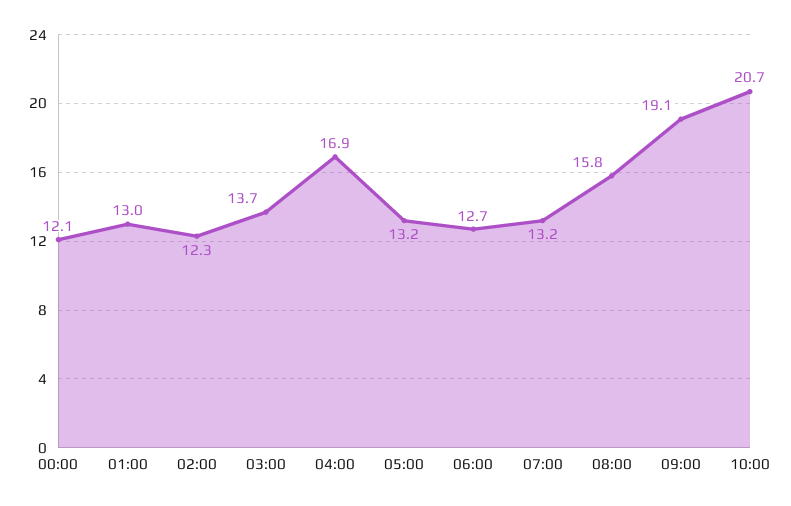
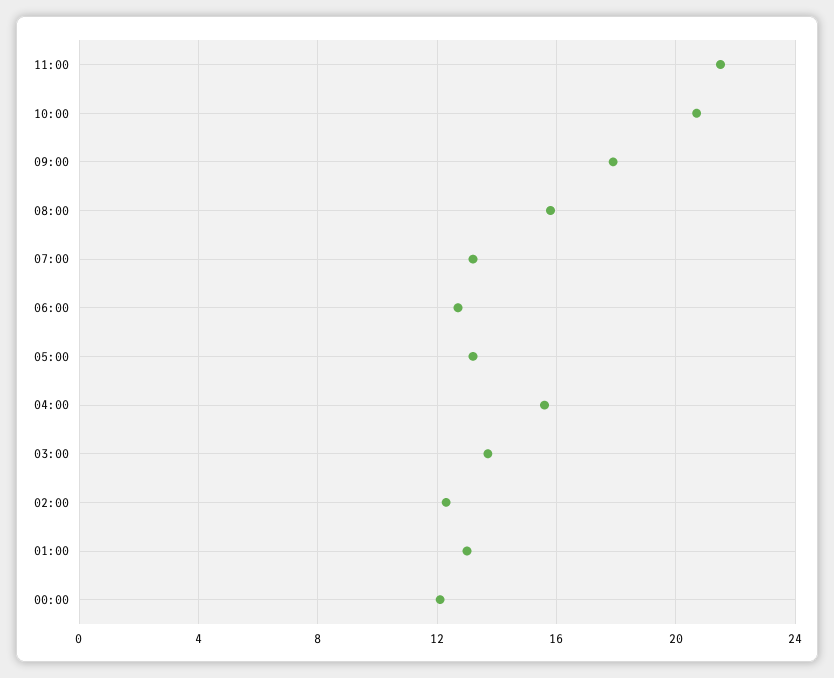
04:00: 16.9 -> 15.5
09:00: 19.1 -> 18
11:00: none -> 21.5

